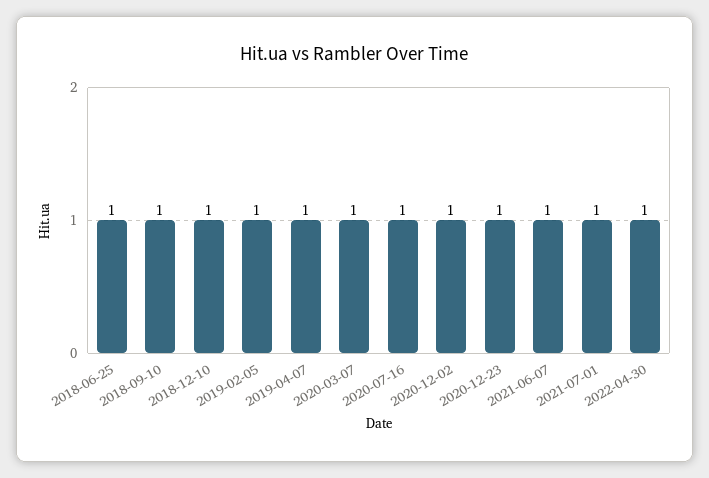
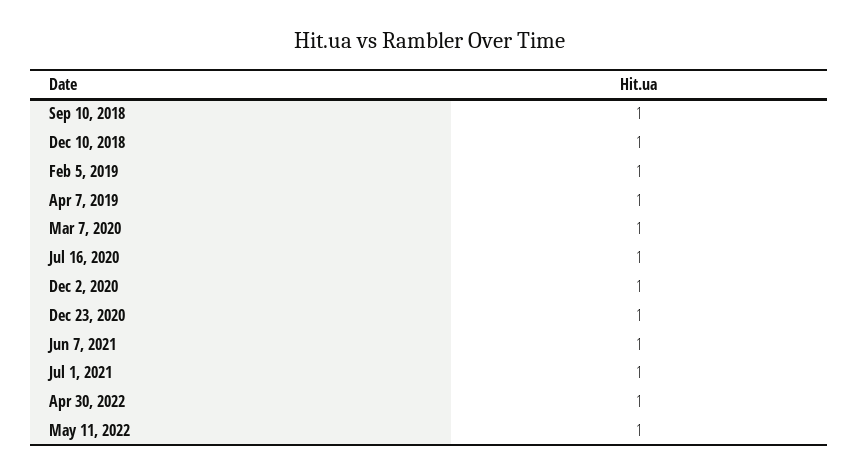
2018-06-25: 1 -> none
May 11, 2022: none -> 1

